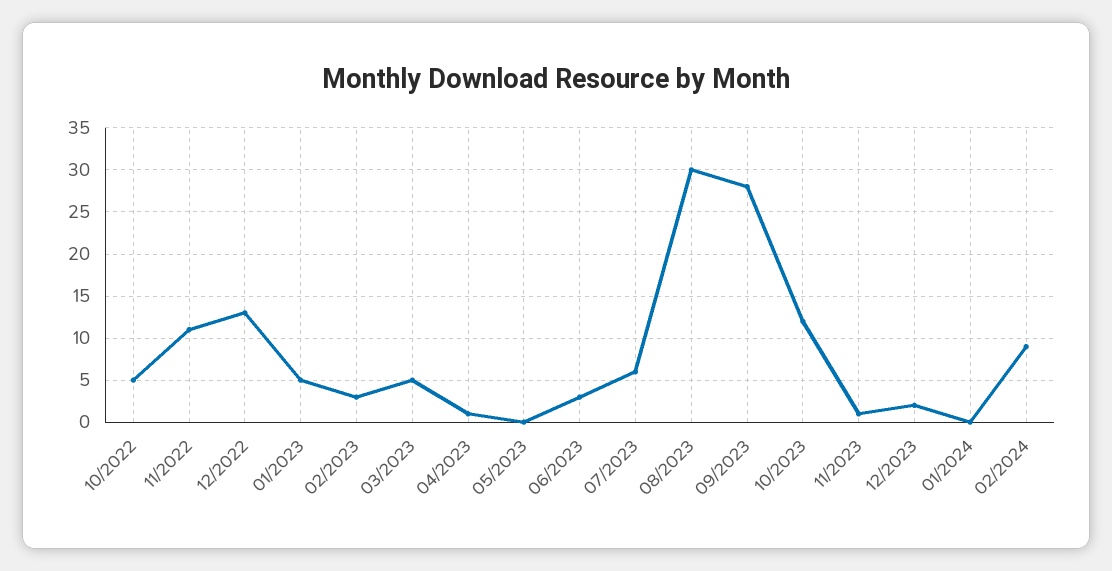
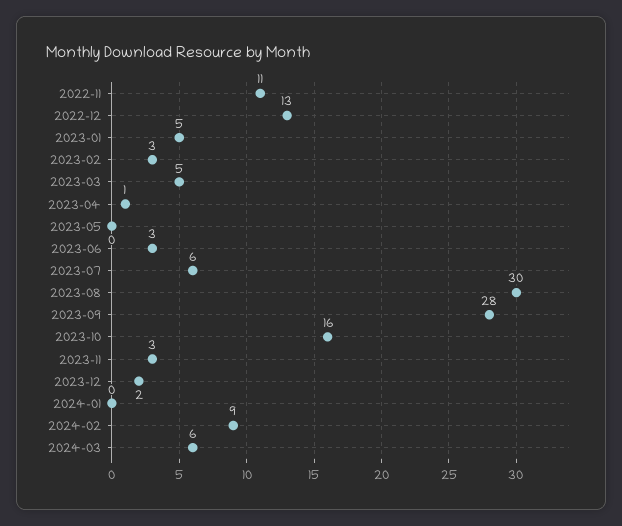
10/2022: 5 -> none
10/2023: 12 -> 16
11/2023: 1 -> 3
2024-03: none -> 6

